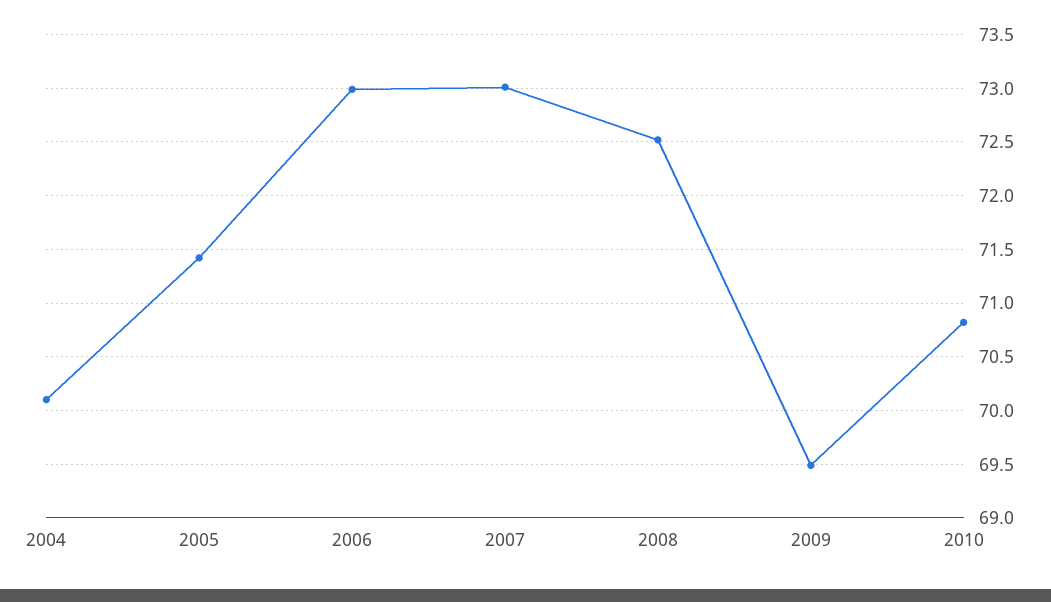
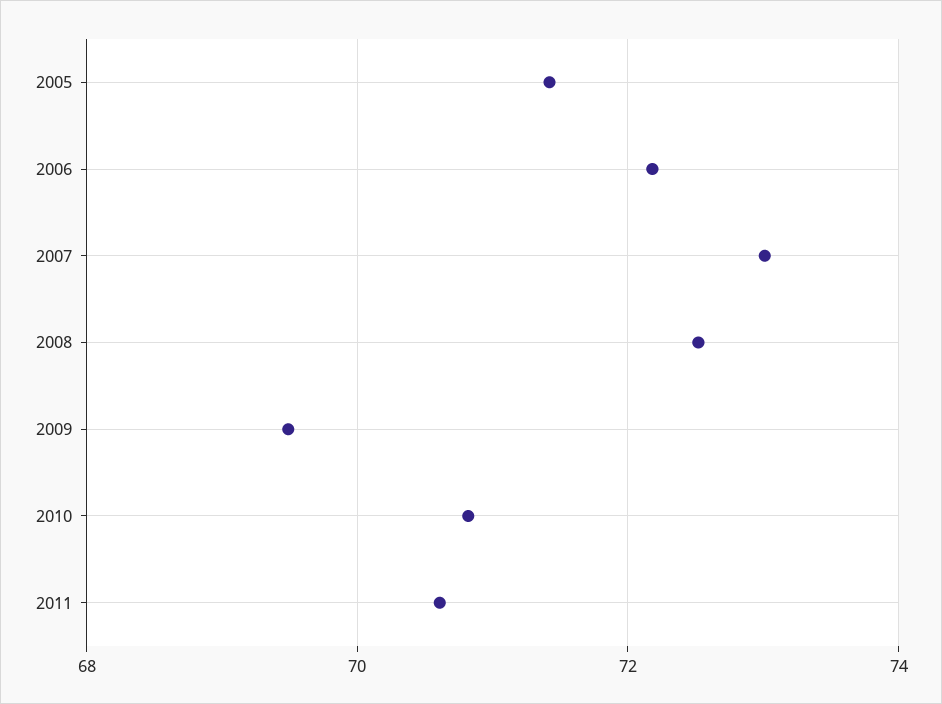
2004: 70.1 -> none
2006: 73 -> 72.2
2011: none -> 70.6

